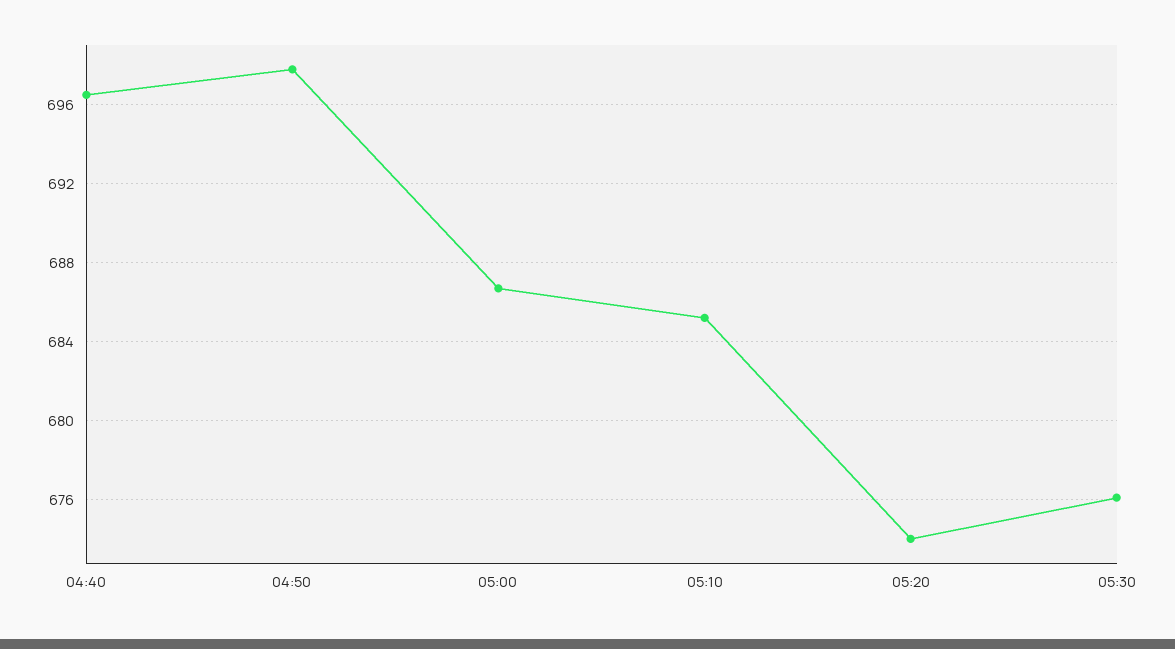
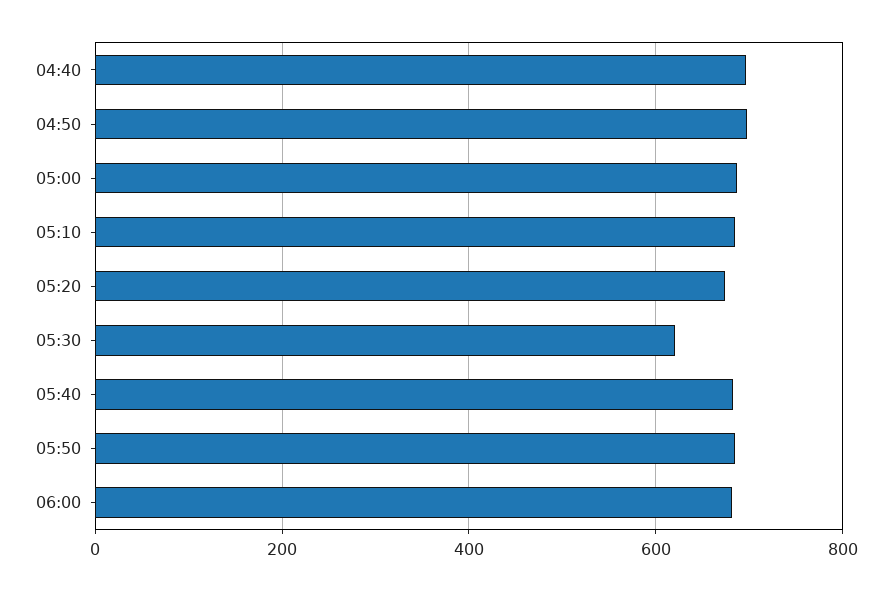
05:30: 676 -> 620
05:40: none -> 680
05:50: none -> 680
06:00: none -> 680

